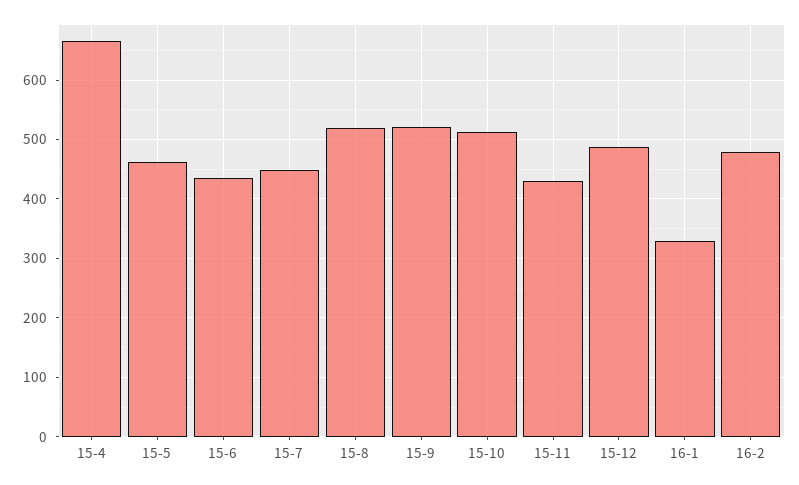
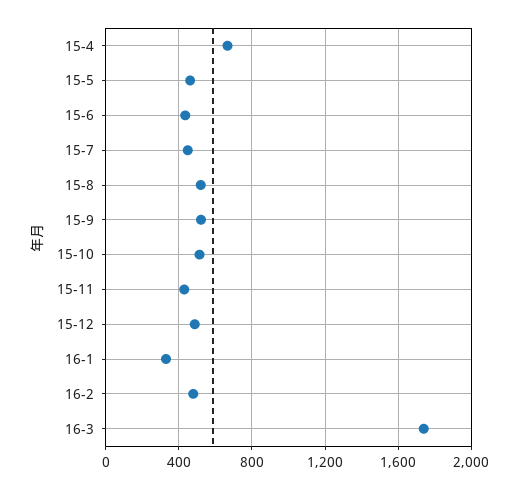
16-3: none -> 1750

